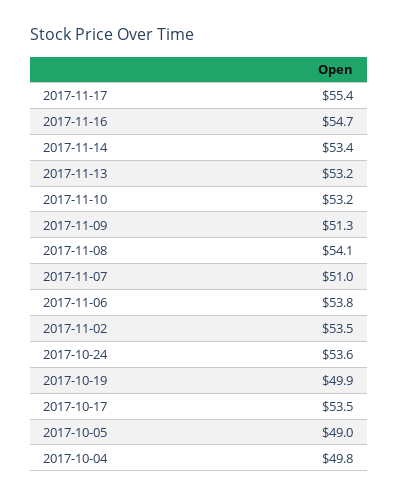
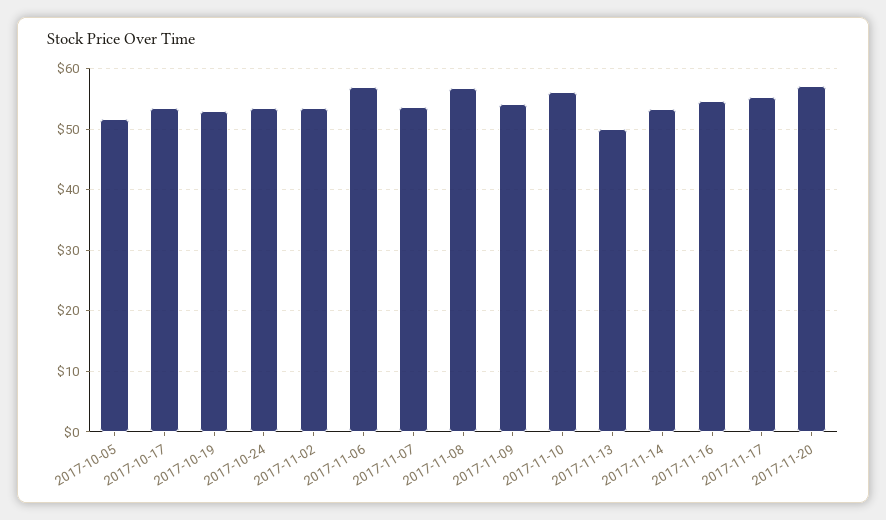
2017-11-13: 53.2 -> 50
2017-11-10: 53.2 -> 56
2017-11-09: 51.3 -> 54
2017-11-08: 54.1 -> 57
2017-11-07: 51 -> 54
2017-11-06: 53.8 -> 57
2017-10-19: 49.9 -> 53
2017-10-05: 49 -> 52
2017-10-04: 49.8 -> none
2017-11-20: none -> 57

